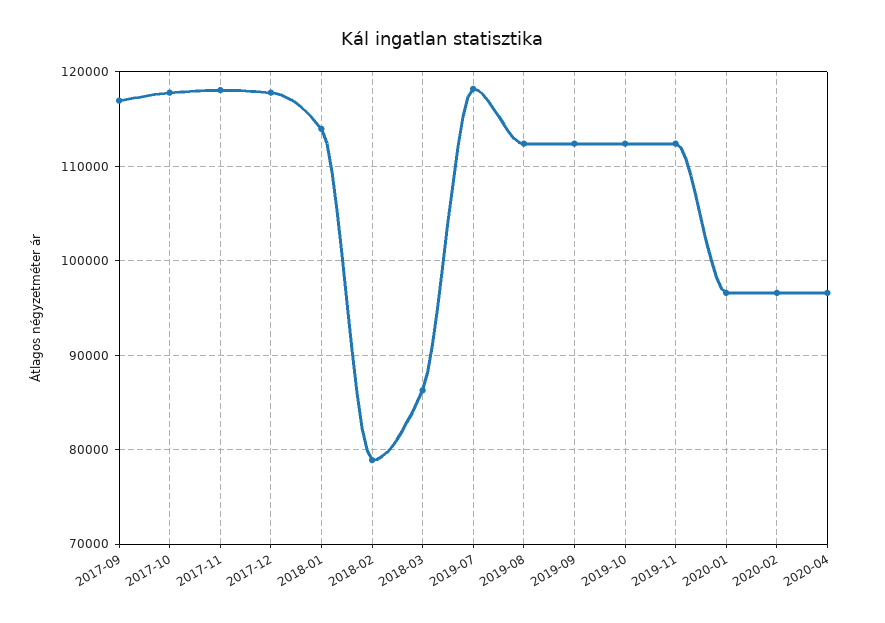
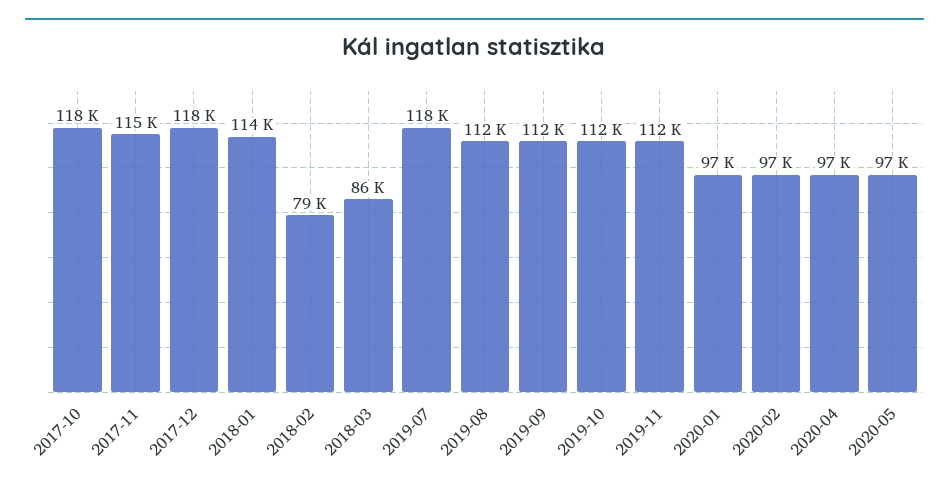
2017-09: 117000 -> none
2017-11: 118000 -> 115000
2020-05: none -> 97000

